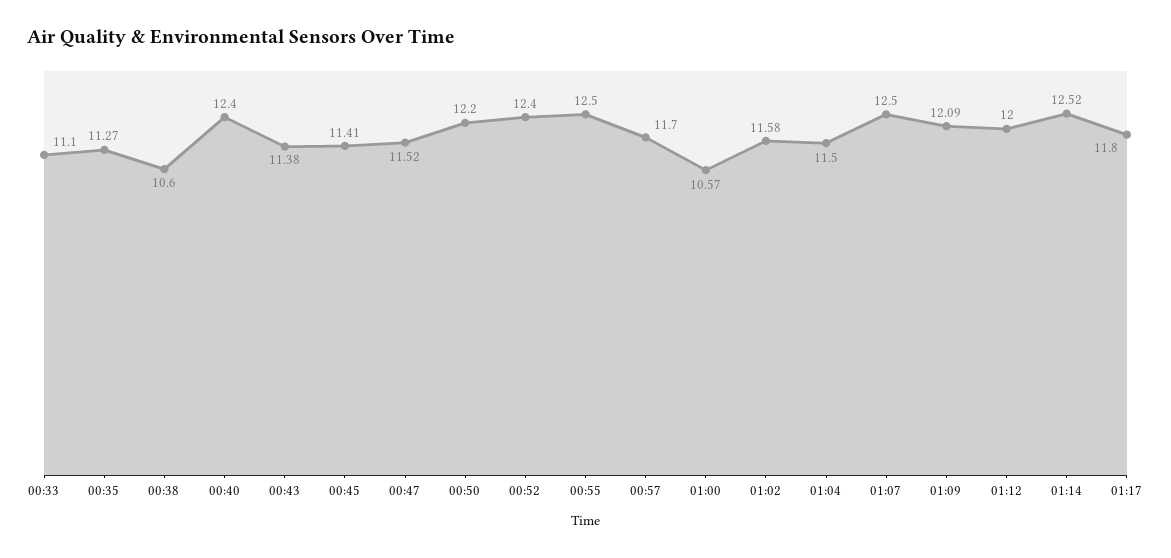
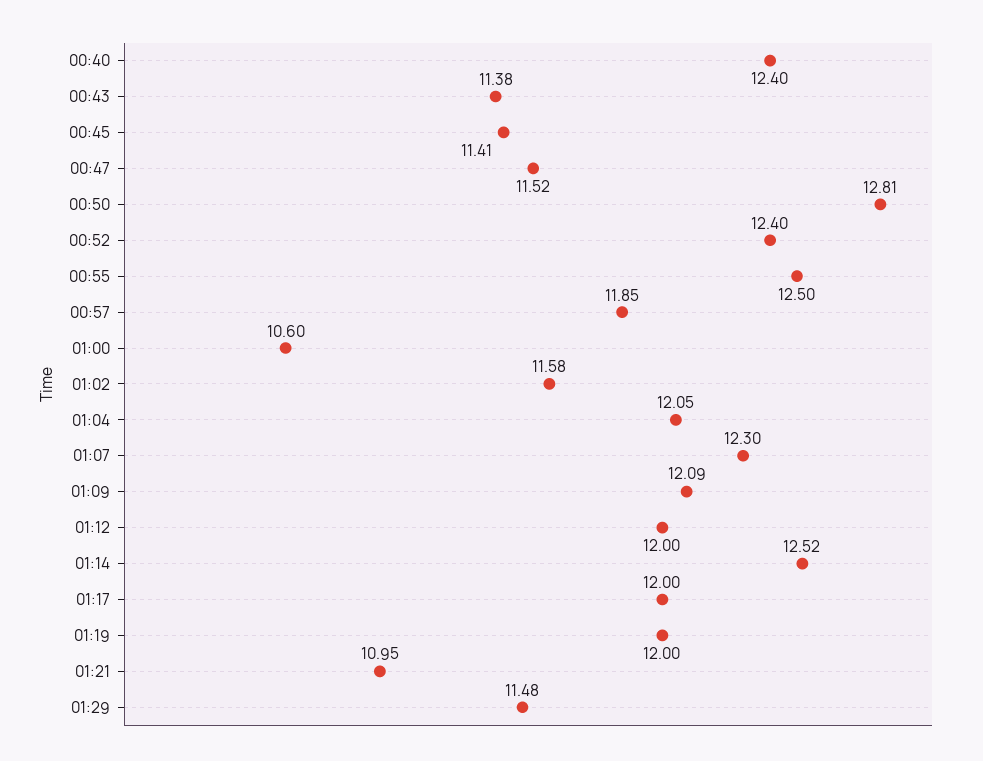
00:33: 11.1 -> none
00:35: 11.27 -> none
00:38: 10.6 -> none
00:50: 12.2 -> 12.81
00:57: 11.7 -> 11.85
01:00: 10.57 -> 10.6
01:04: 11.5 -> 12.05
01:07: 12.5 -> 12.3
01:17: 11.8 -> 12
01:19: none -> 12
01:21: none -> 10.95
01:29: none -> 11.48

